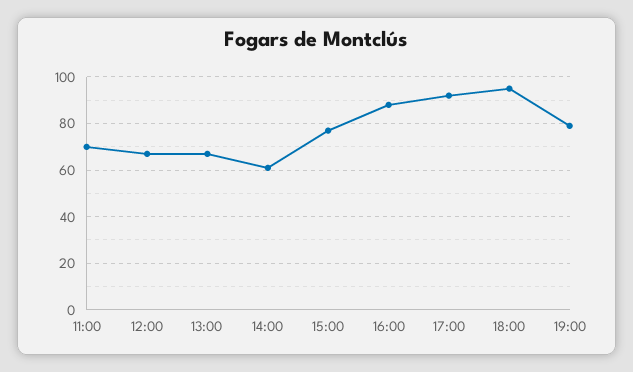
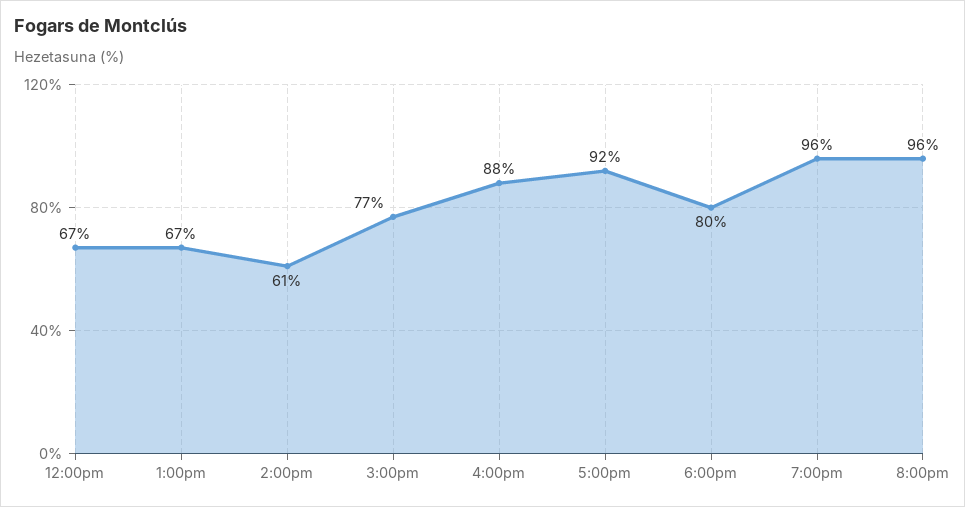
11:00: 70 -> none
18:00: 95 -> 80
19:00: 80 -> 96
8:00pm: none -> 96

